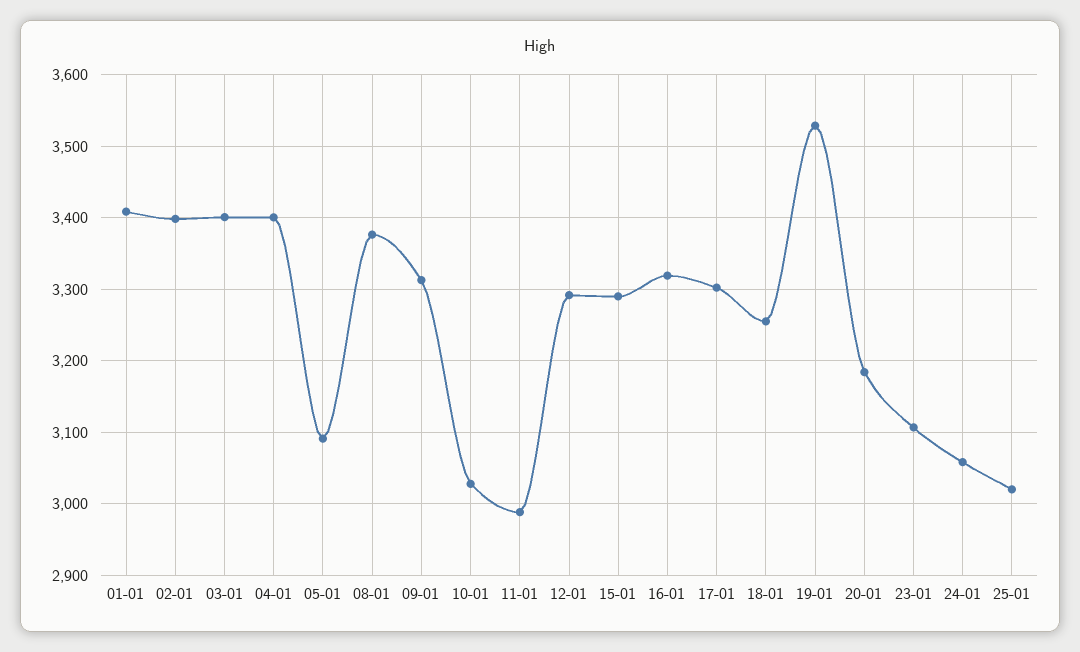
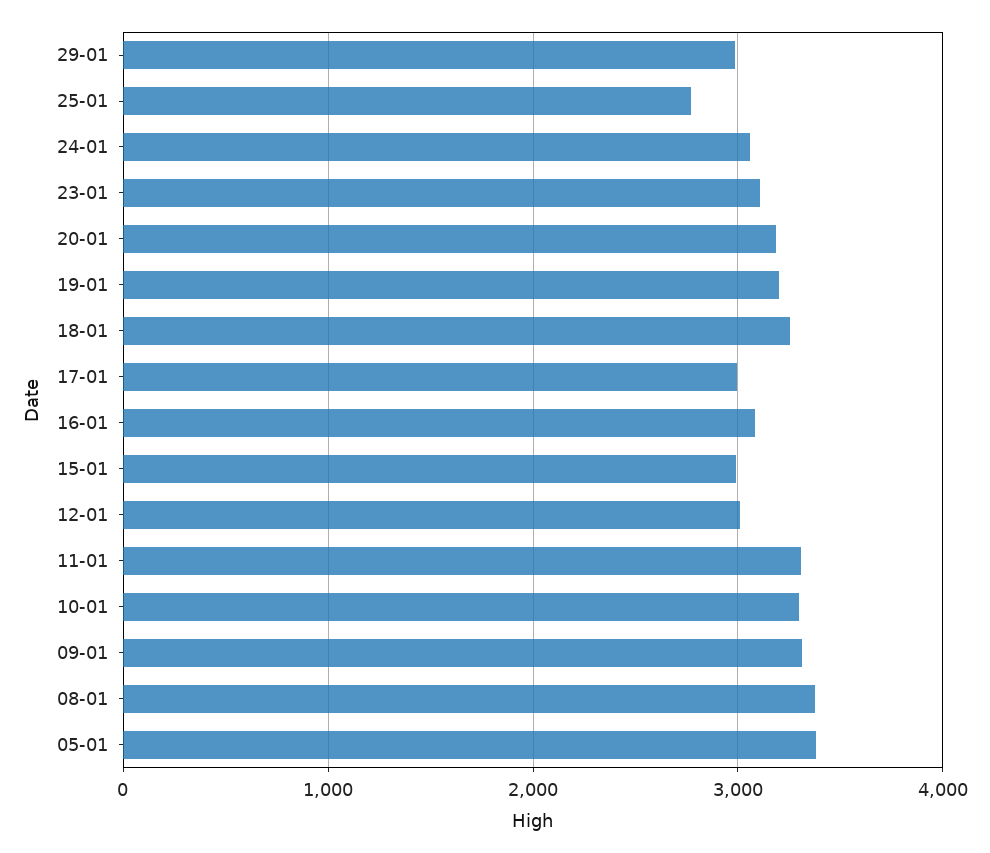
01-01: 3410 -> none
02-01: 3400 -> none
03-01: 3400 -> none
04-01: 3400 -> none
05-01: 3090 -> 3400
10-01: 3030 -> 3300
11-01: 2990 -> 3300
12-01: 3290 -> 3000
15-01: 3290 -> 3000
16-01: 3320 -> 3100
17-01: 3300 -> 3000
19-01: 3530 -> 3200
25-01: 3020 -> 2800
29-01: none -> 3000

